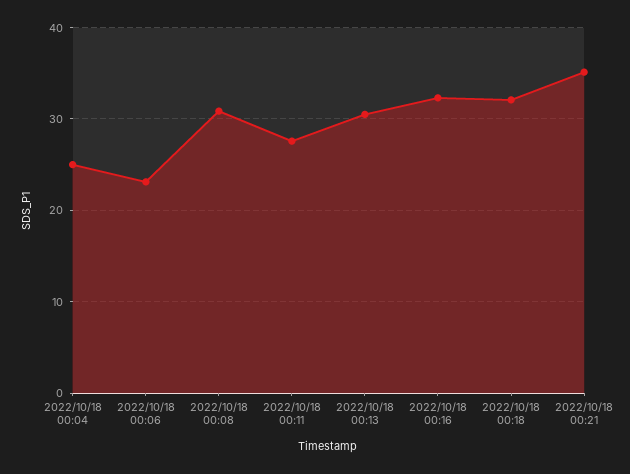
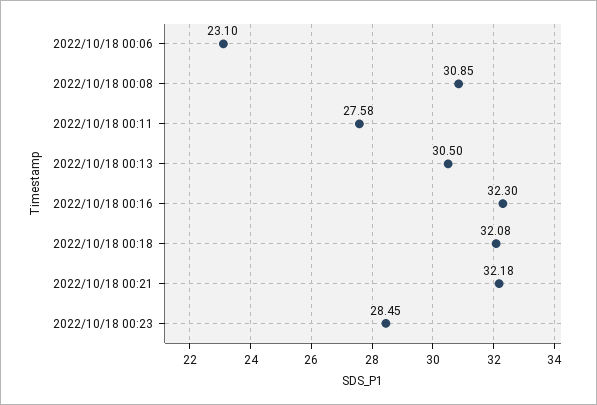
2022/10/18 00:04: 25 -> none
2022/10/18 00:21: 35 -> 32.18
2022/10/18 00:23: none -> 28.45

